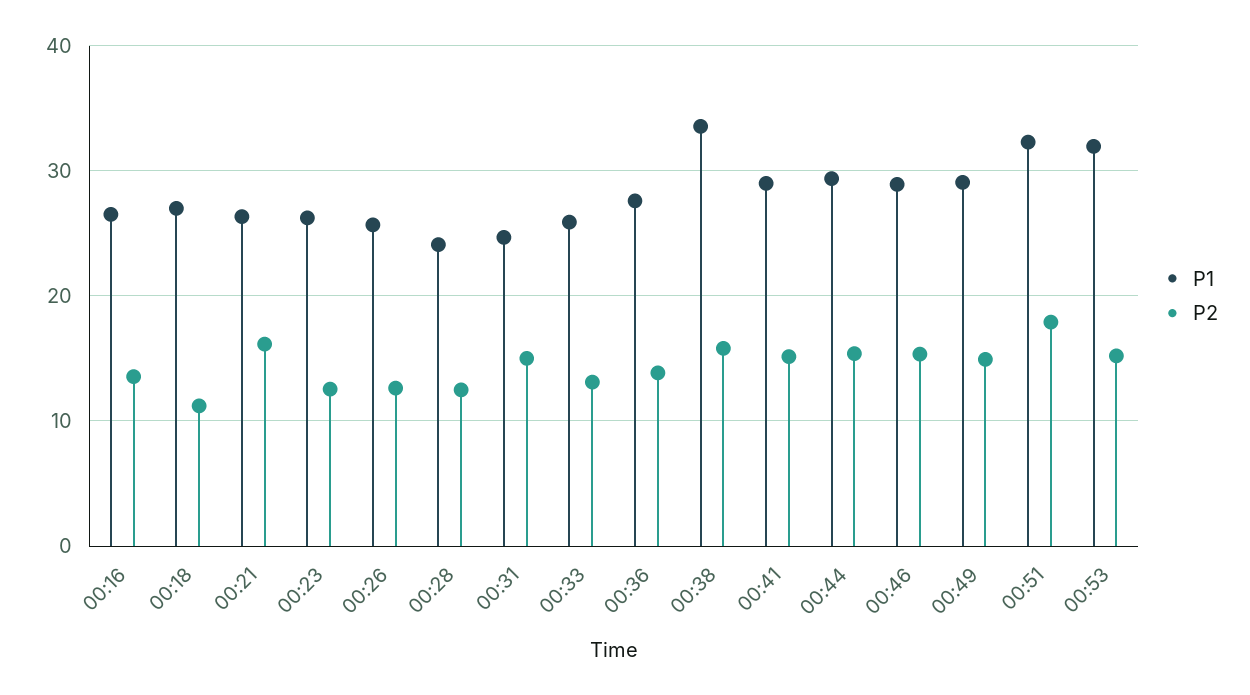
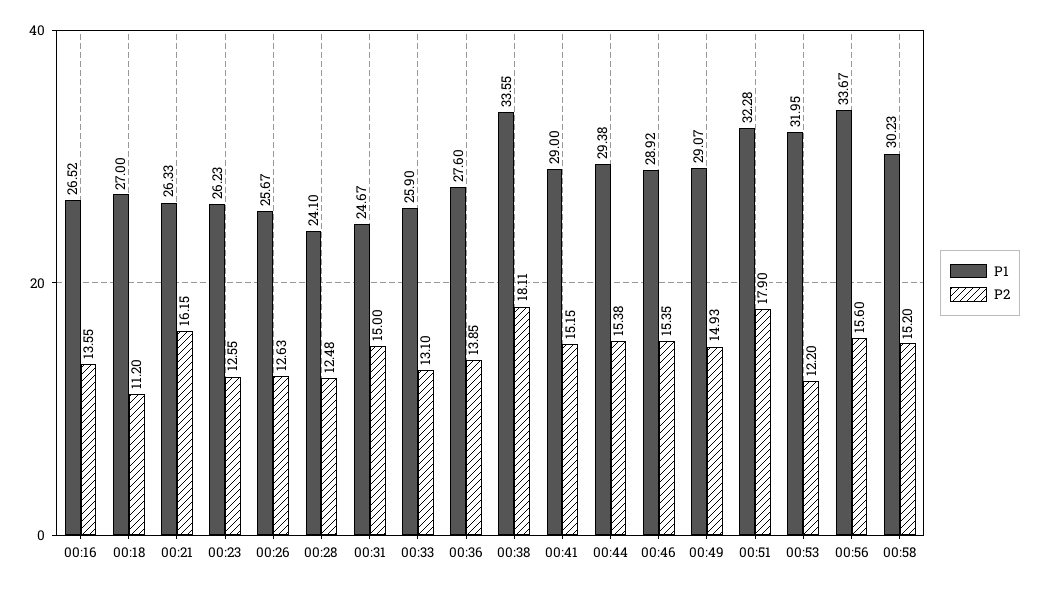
P2, 00:38: 16 -> 18.11
P2, 00:53: 15 -> 12.2
P1, 00:56: none -> 33.67
P2, 00:56: none -> 15.6
P1, 00:58: none -> 30.23
P2, 00:58: none -> 15.2

